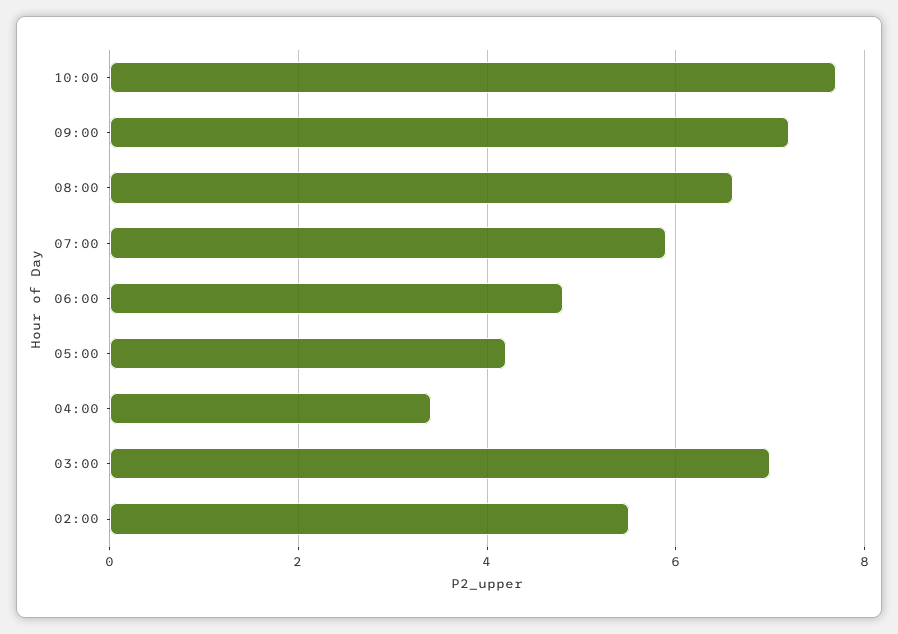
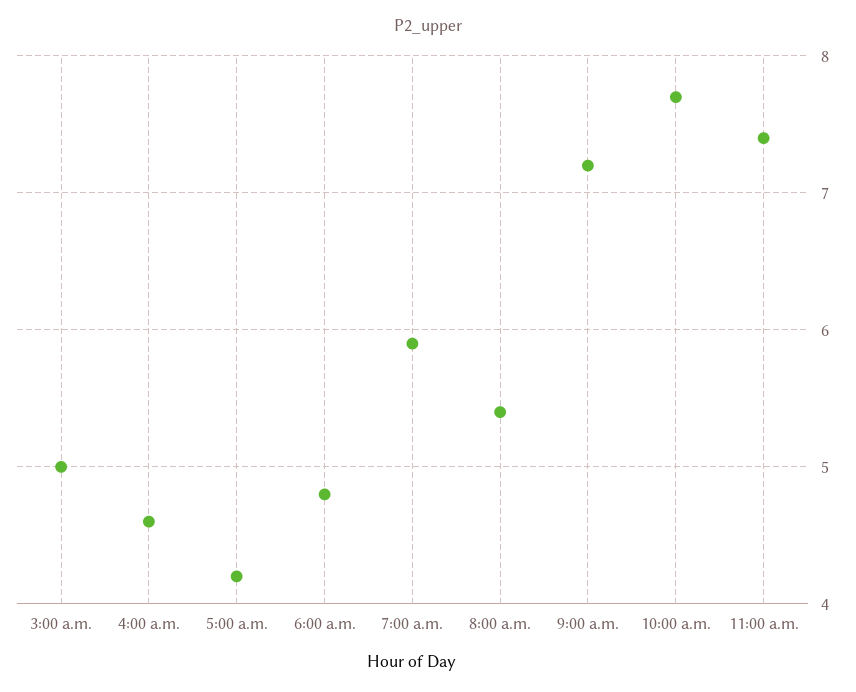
08:00: 6.5 -> 5.4
04:00: 3.5 -> 4.6
03:00: 7 -> 5
02:00: 5.5 -> none
11:00 a.m.: none -> 7.4

